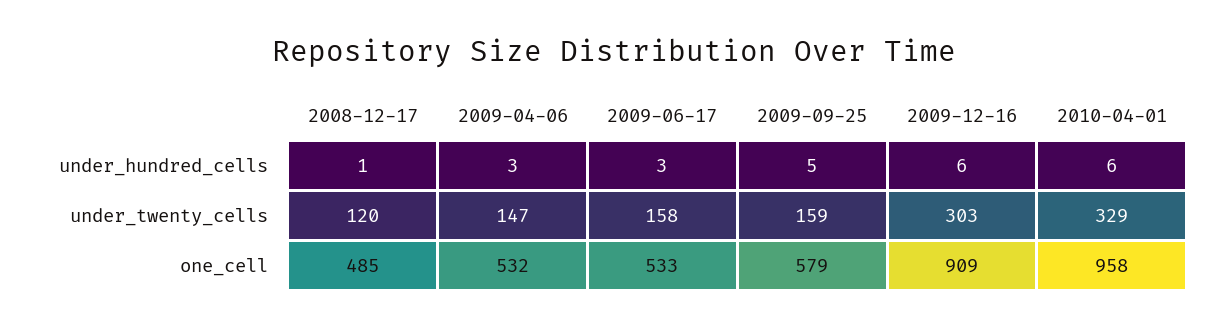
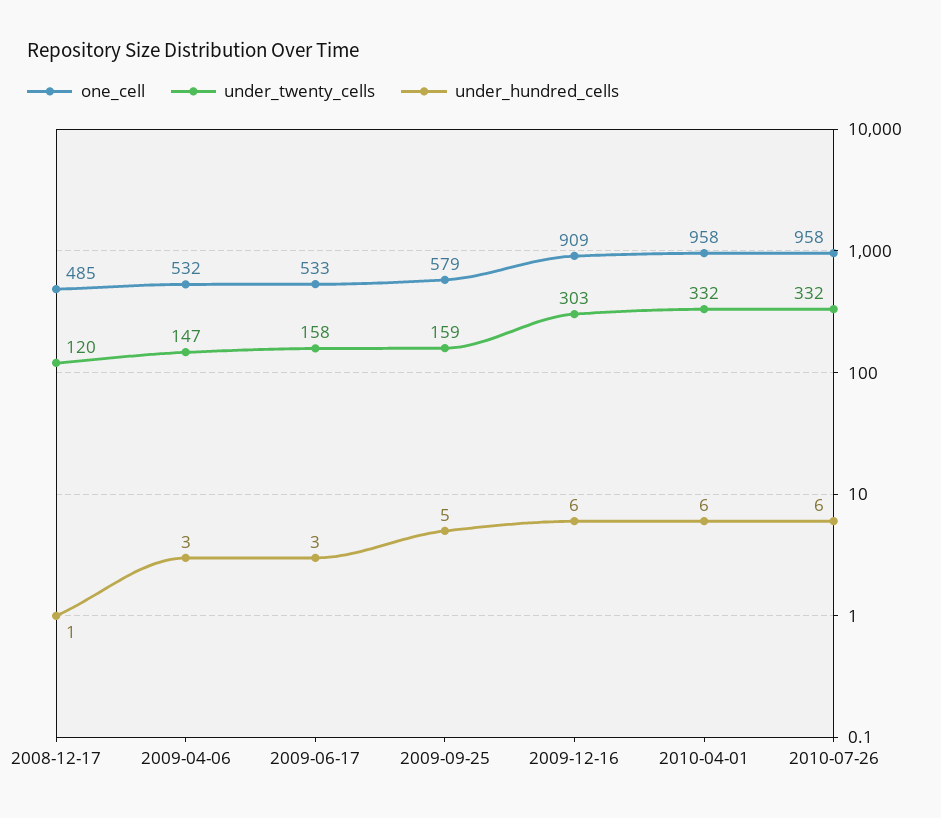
under_twenty_cells, 2010-04-01: 329 -> 332
one_cell, 2010-07-26: none -> 958
under_twenty_cells, 2010-07-26: none -> 332
under_hundred_cells, 2010-07-26: none -> 6

